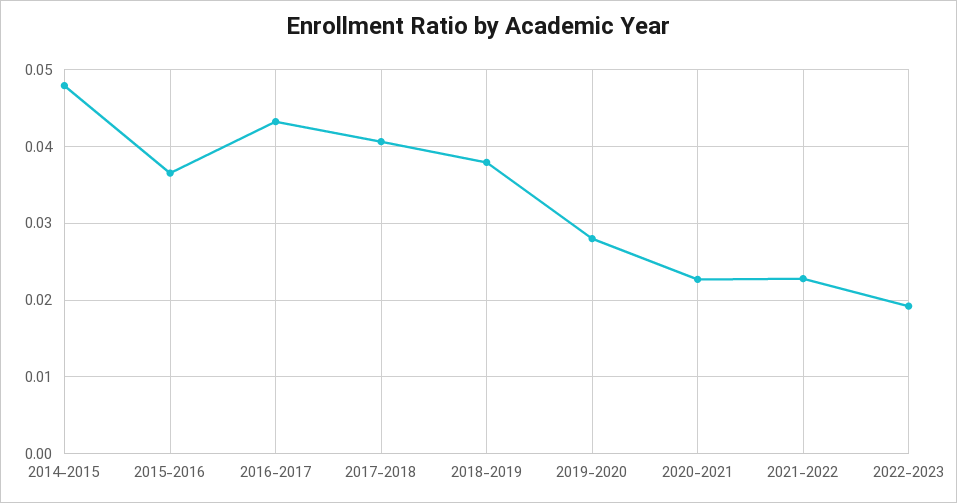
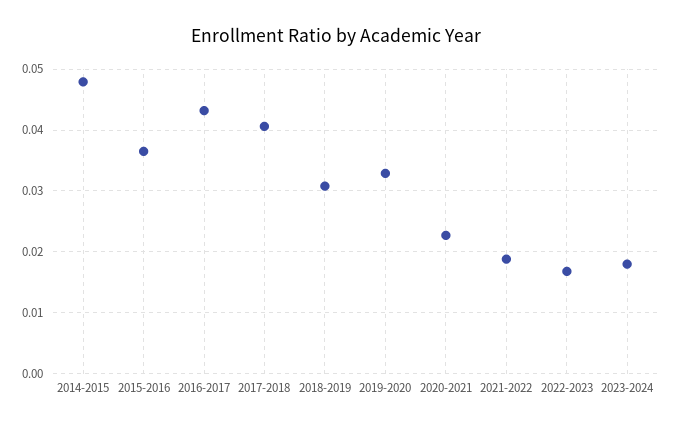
2018-2019: 0.038 -> 0.031
2019-2020: 0.028 -> 0.033
2021-2022: 0.023 -> 0.019
2022-2023: 0.019 -> 0.017
2023-2024: none -> 0.018

